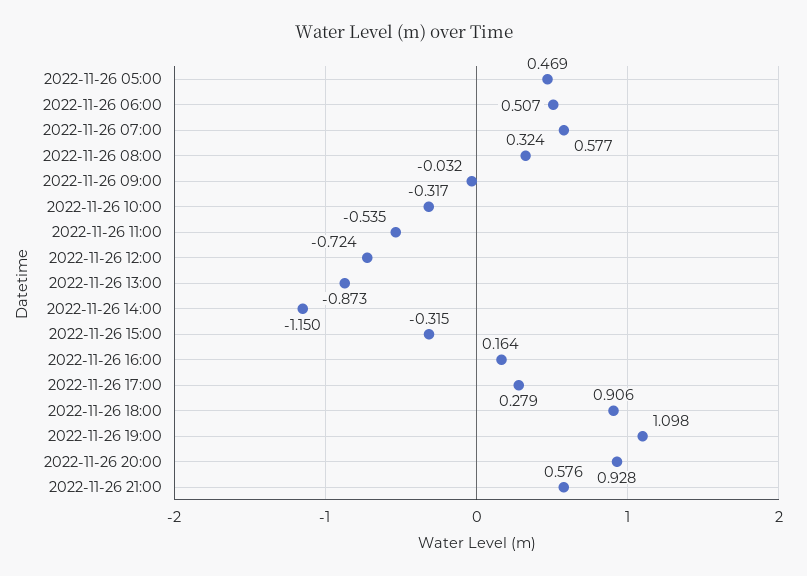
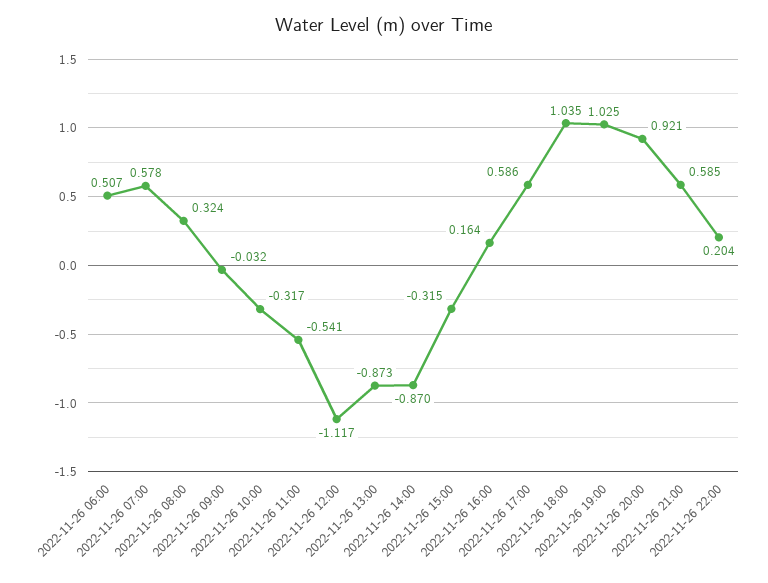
2022-11-26 05:00: 0.469 -> none
2022-11-26 07:00: 0.577 -> 0.578
2022-11-26 11:00: -0.535 -> -0.541
2022-11-26 12:00: -0.724 -> -1.117
2022-11-26 14:00: -1.15 -> -0.87
2022-11-26 17:00: 0.279 -> 0.586
2022-11-26 18:00: 0.906 -> 1.035
2022-11-26 19:00: 1.098 -> 1.025
2022-11-26 20:00: 0.928 -> 0.921
2022-11-26 21:00: 0.576 -> 0.585
2022-11-26 22:00: none -> 0.204

